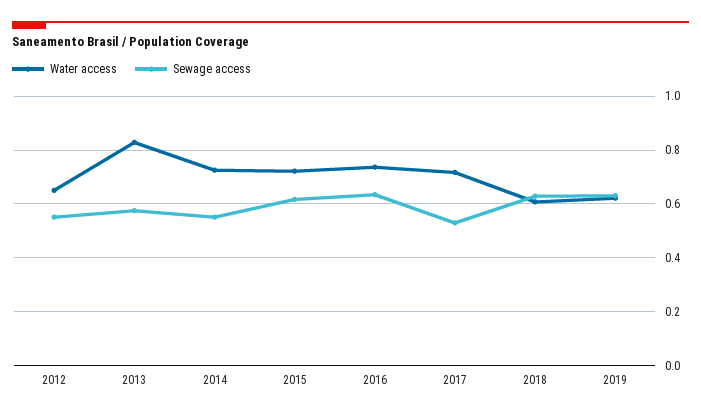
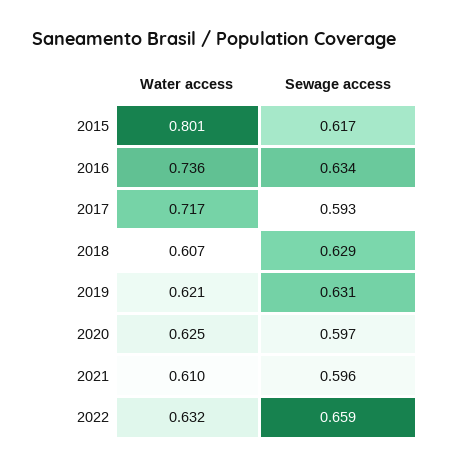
Water access, 2012: 0.65 -> none
Sewage access, 2012: 0.55 -> none
Water access, 2013: 0.825 -> none
Sewage access, 2013: 0.575 -> none
Water access, 2014: 0.725 -> none
Sewage access, 2014: 0.55 -> none
Water access, 2015: 0.725 -> 0.801
Sewage access, 2017: 0.525 -> 0.593
Water access, 2020: none -> 0.625
Sewage access, 2020: none -> 0.597
Water access, 2021: none -> 0.61
Sewage access, 2021: none -> 0.596
Water access, 2022: none -> 0.632
Sewage access, 2022: none -> 0.659

